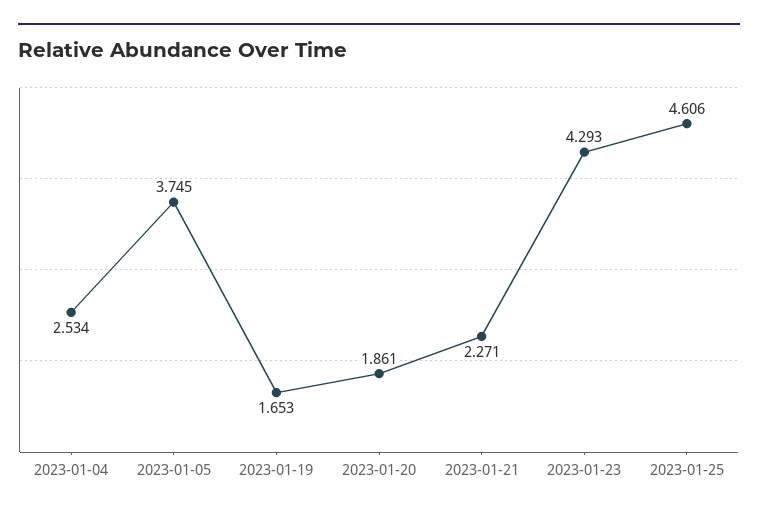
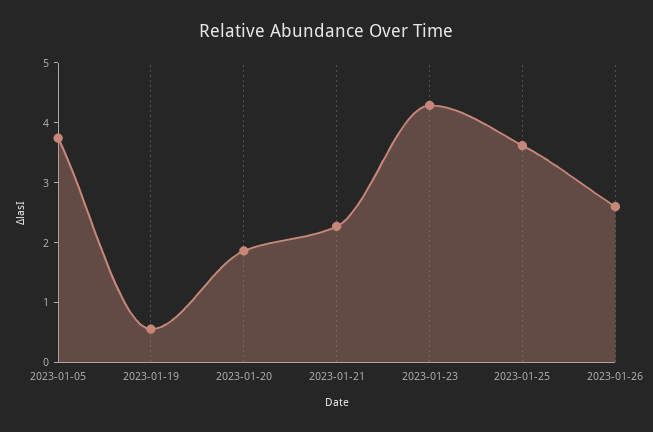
2023-01-04: 2.534 -> none
2023-01-19: 1.653 -> 0.6
2023-01-25: 4.606 -> 3.6
2023-01-26: none -> 2.6

